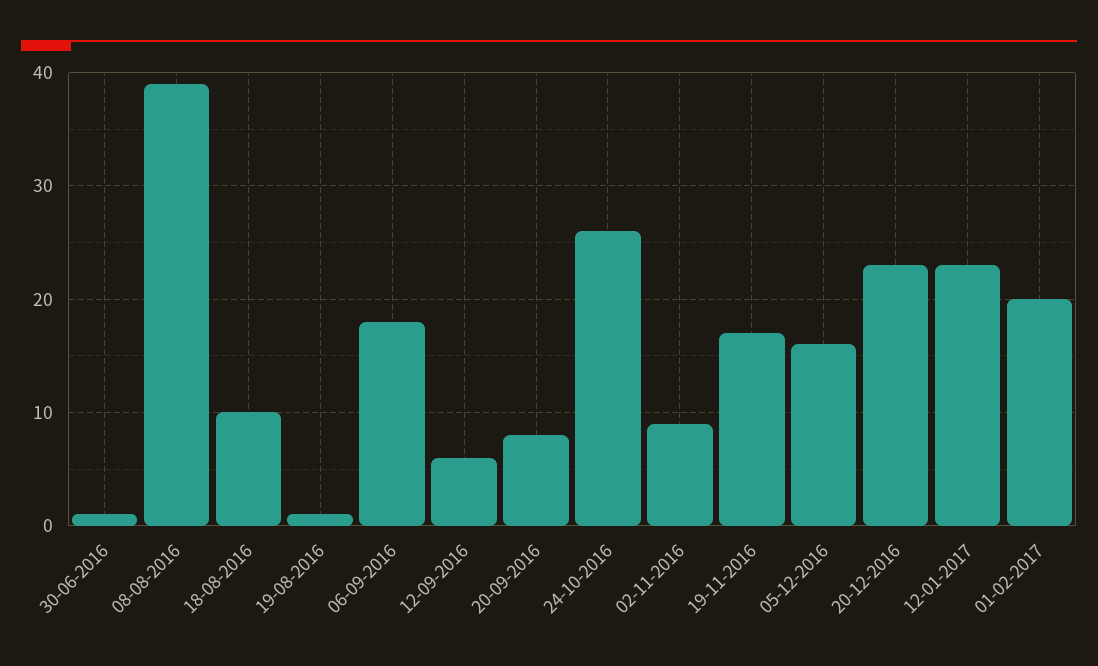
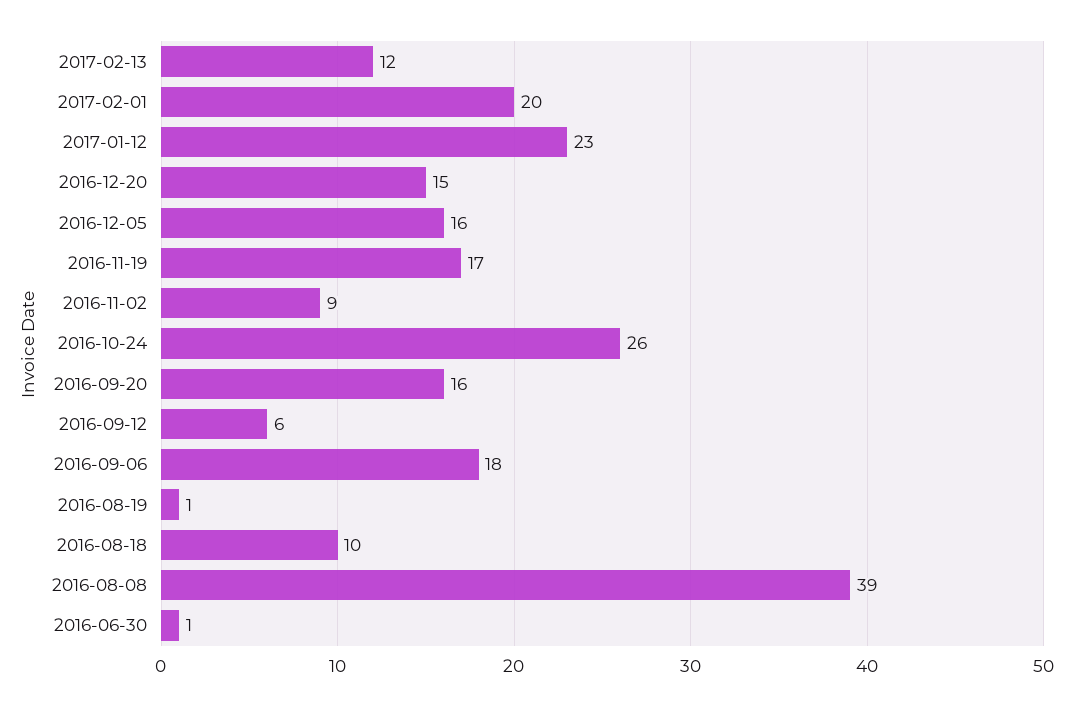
20-09-2016: 8 -> 16
20-12-2016: 23 -> 15
2017-02-13: none -> 12

